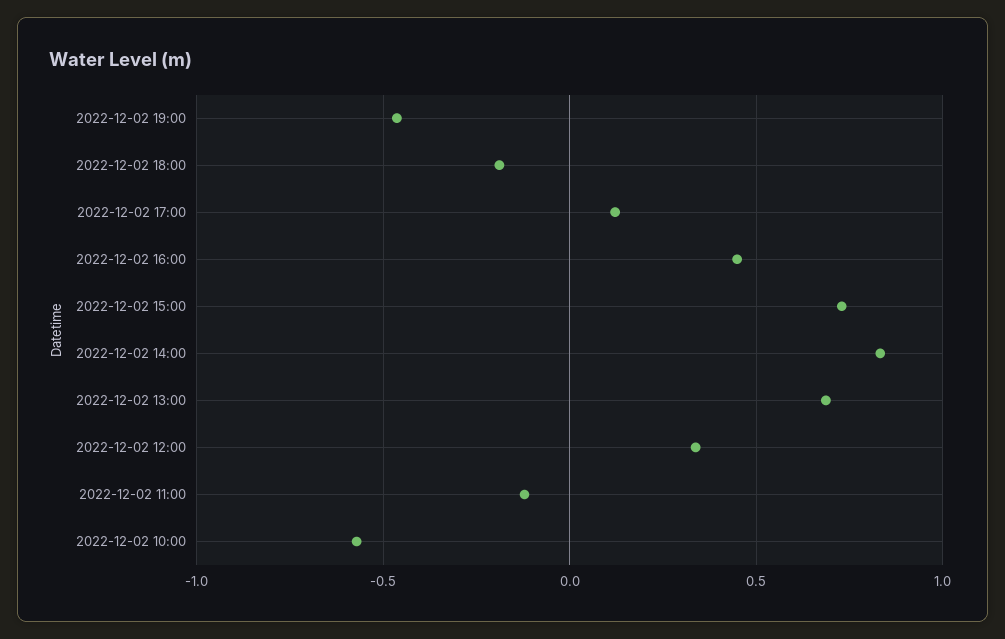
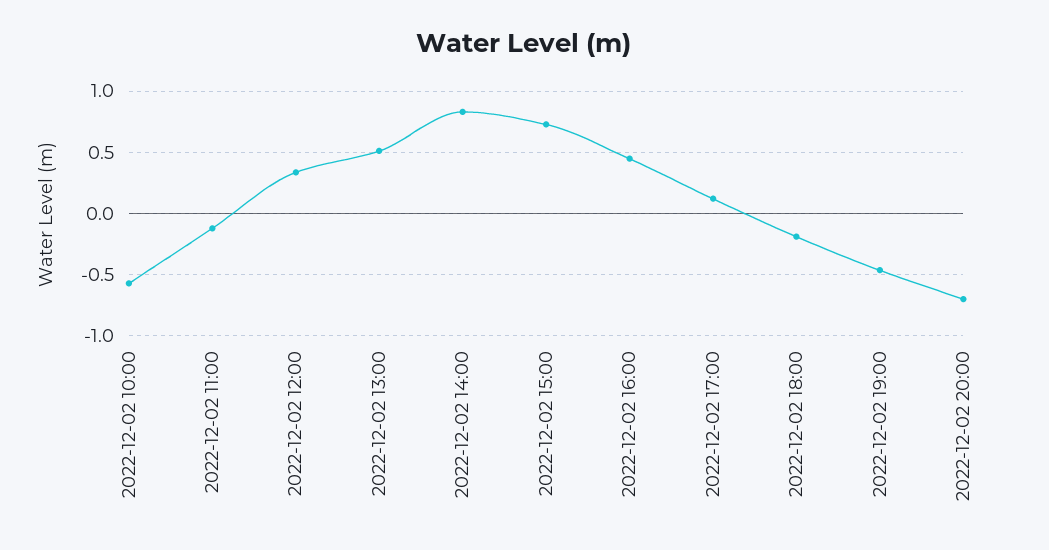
2022-12-02 13:00: 0.7 -> 0.5
2022-12-02 20:00: none -> -0.7

